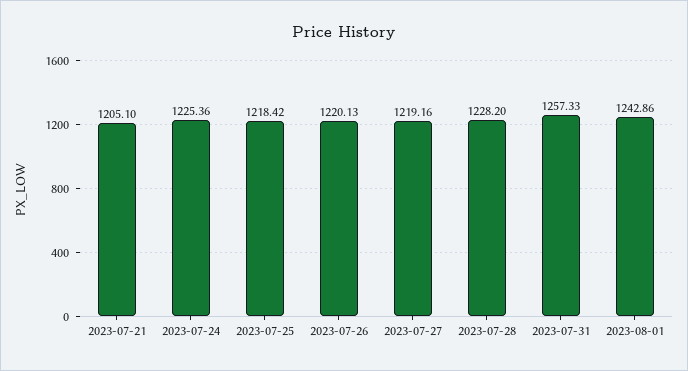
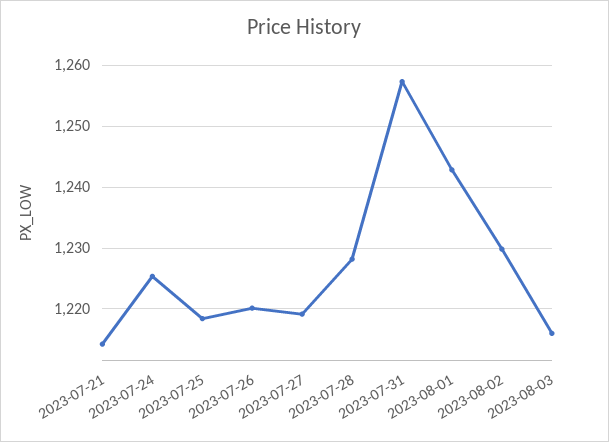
2023-07-21: 1205.1 -> 1214
2023-08-02: none -> 1230
2023-08-03: none -> 1216

